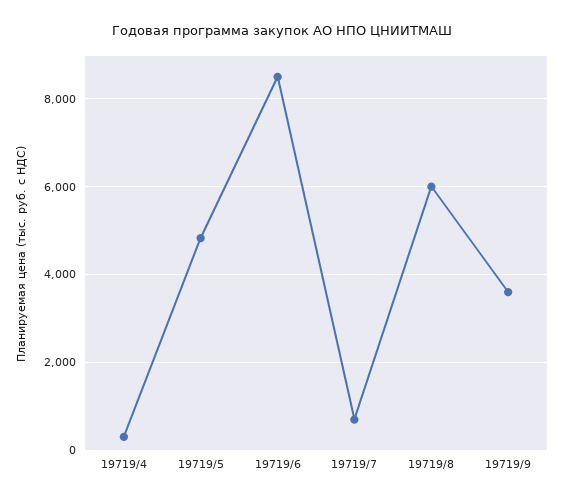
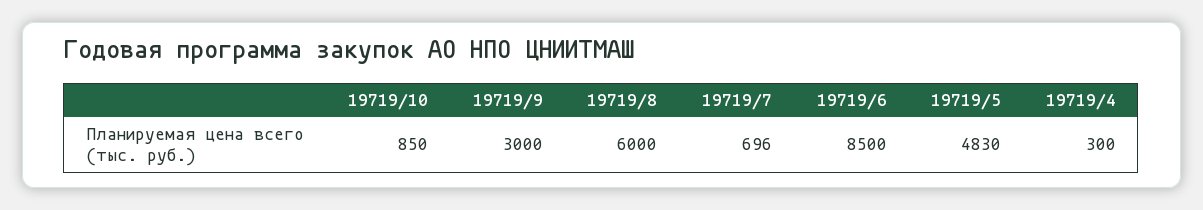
19719/9: 3600 -> 3000
19719/10: none -> 850

